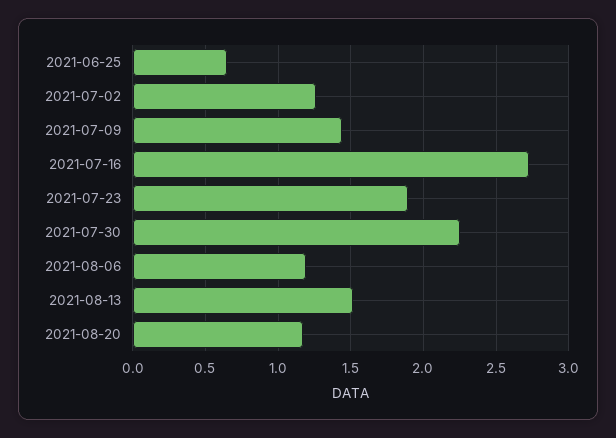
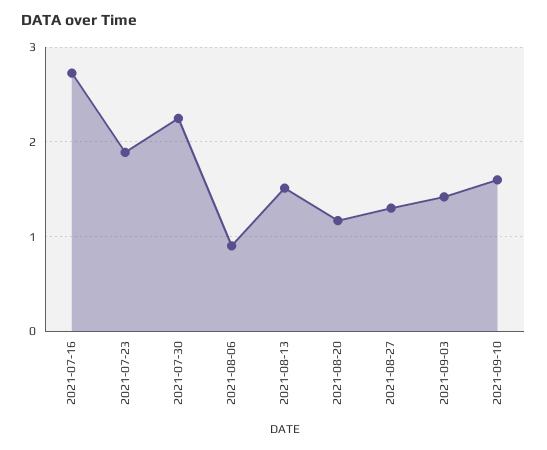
2021-06-25: 0.65 -> none
2021-07-02: 1.25 -> none
2021-07-09: 1.45 -> none
2021-08-06: 1.2 -> 0.9
2021-08-27: none -> 1.3
2021-09-03: none -> 1.4
2021-09-10: none -> 1.6

